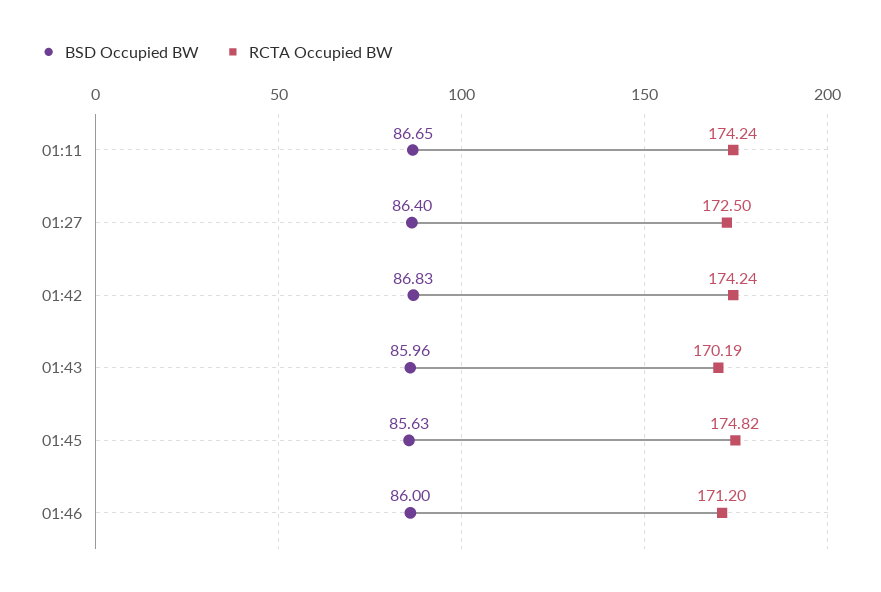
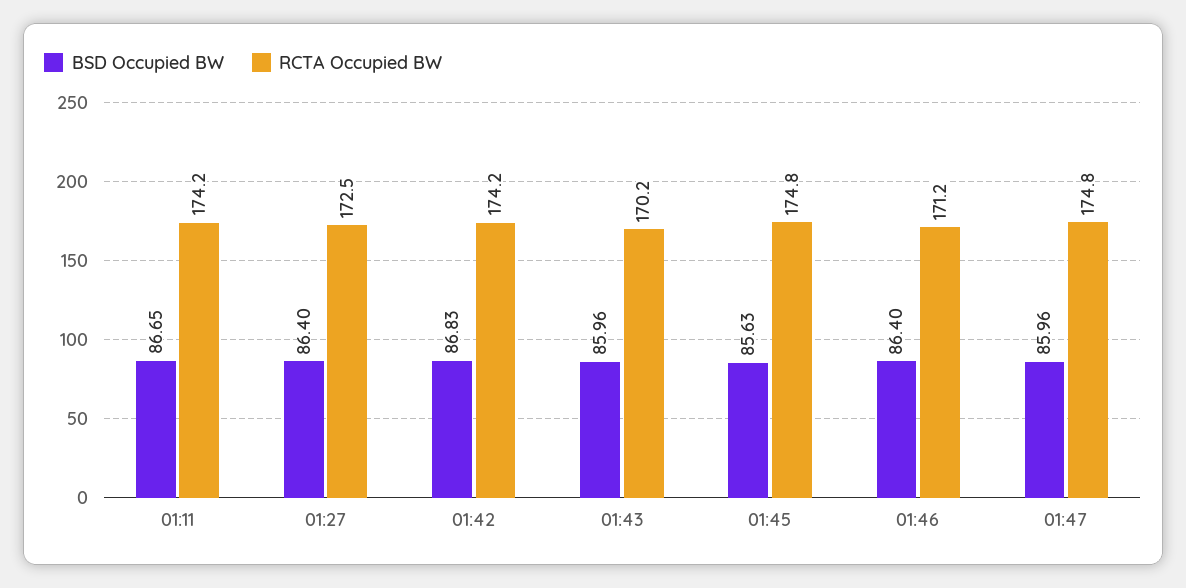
BSD Occupied BW, 01:46: 86 -> 86.4
BSD Occupied BW, 01:47: none -> 85.96
RCTA Occupied BW, 01:47: none -> 174.8

